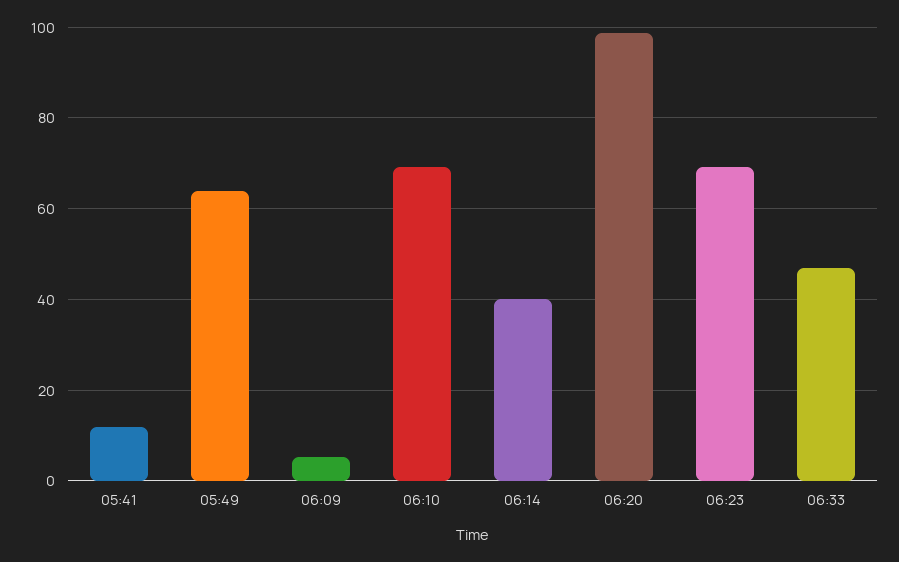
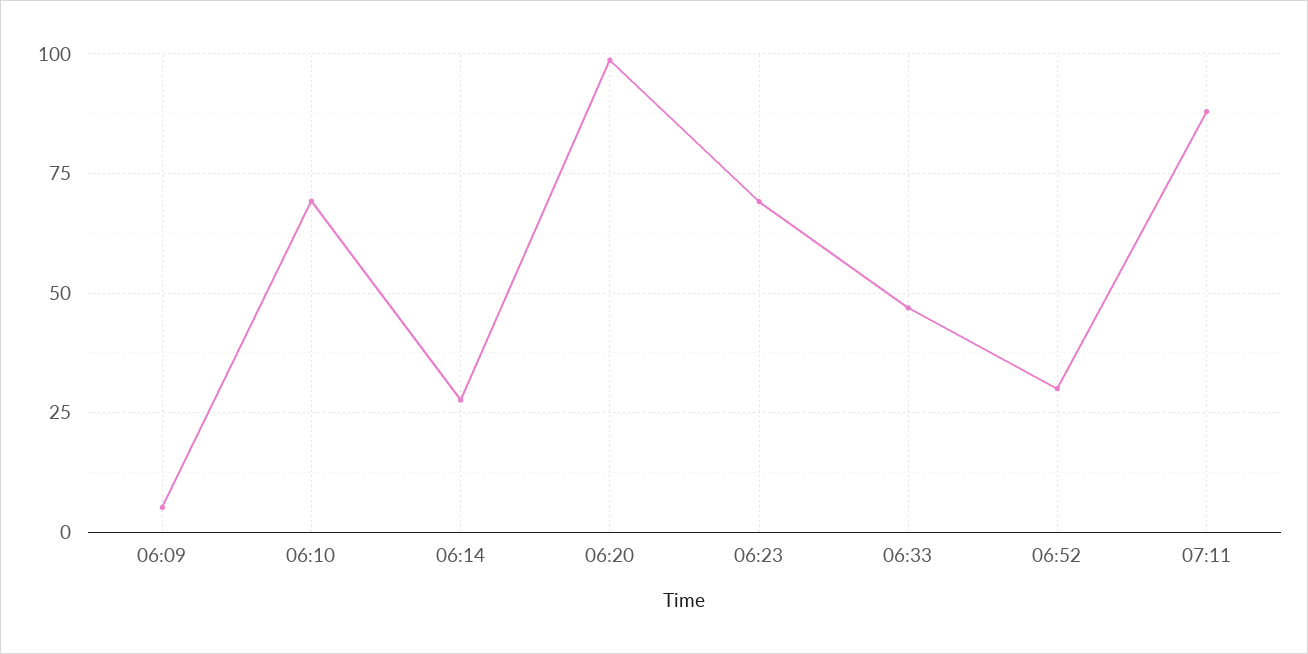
05:41: 12 -> none
05:49: 64 -> none
06:14: 40 -> 27.5
06:52: none -> 30
07:11: none -> 87.5

